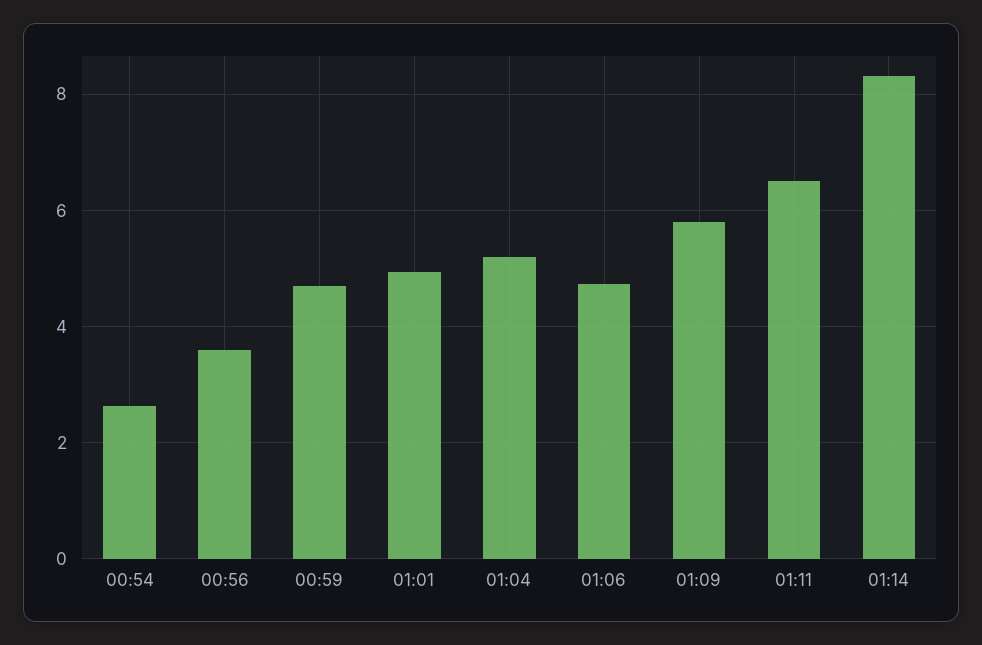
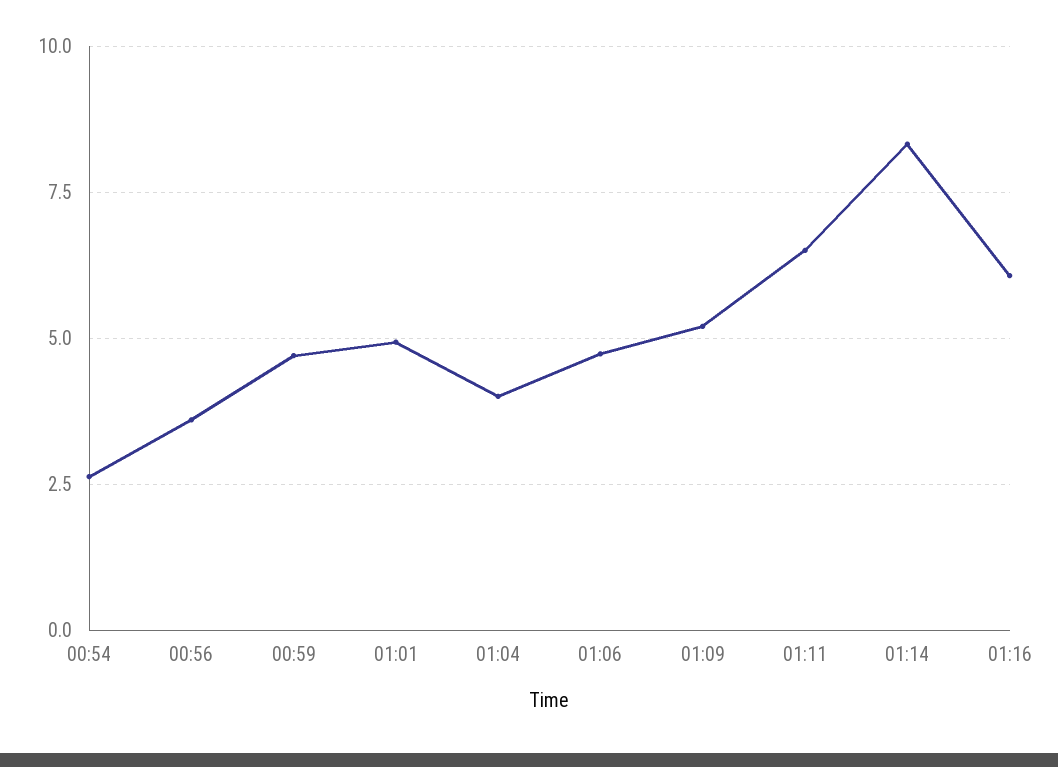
01:04: 5.2 -> 4
01:09: 5.8 -> 5.25
01:16: none -> 6

